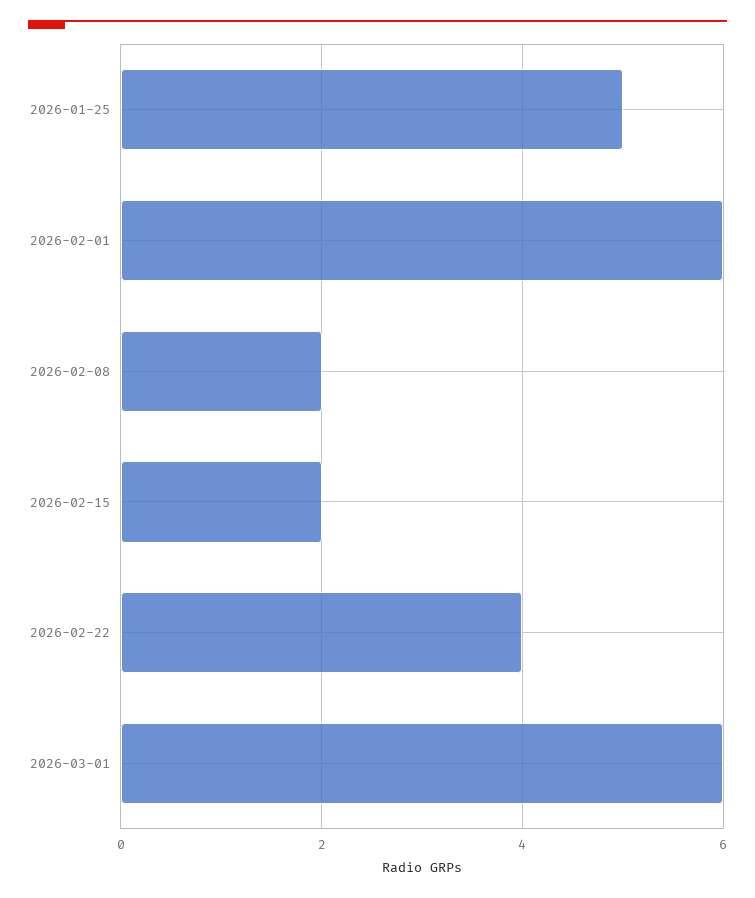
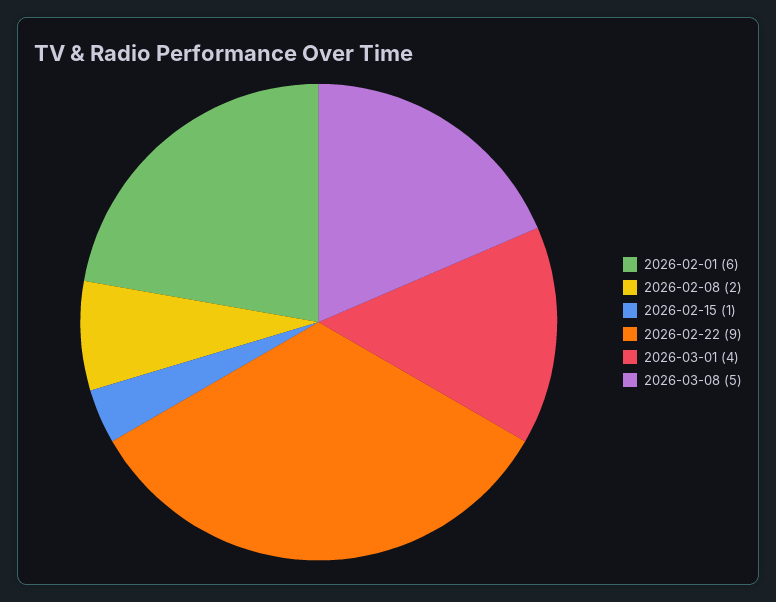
2026-01-25: 5 -> none
2026-02-15: 2 -> 1
2026-02-22: 4 -> 9
2026-03-01: 6 -> 4
2026-03-08: none -> 5

